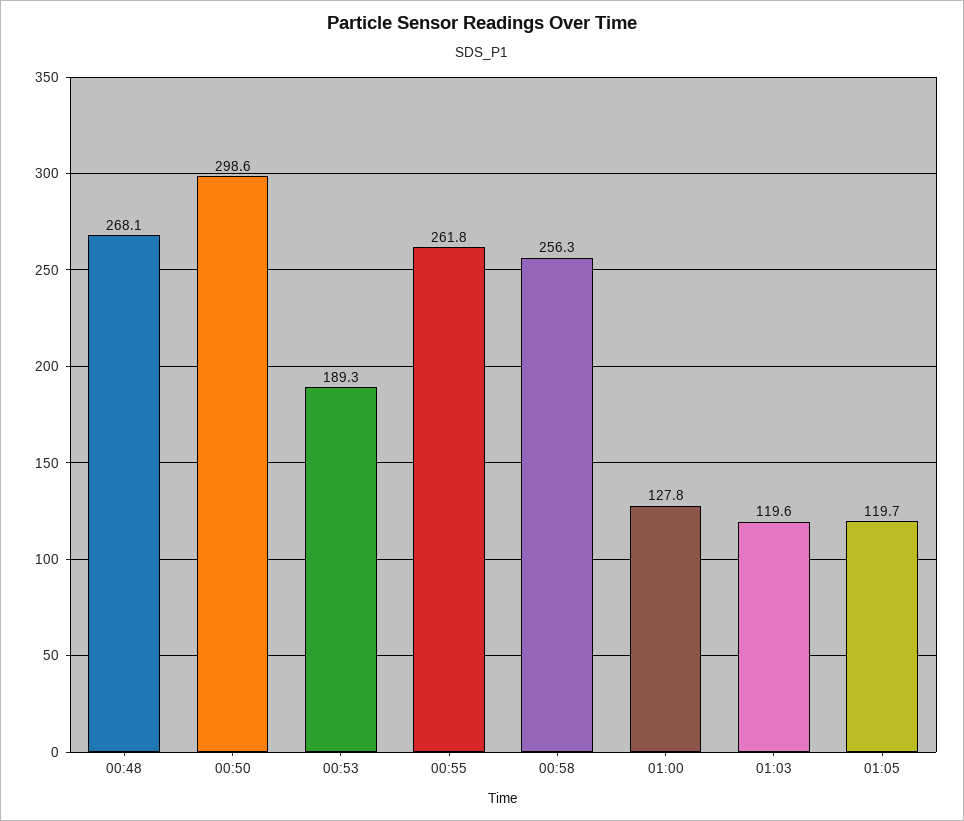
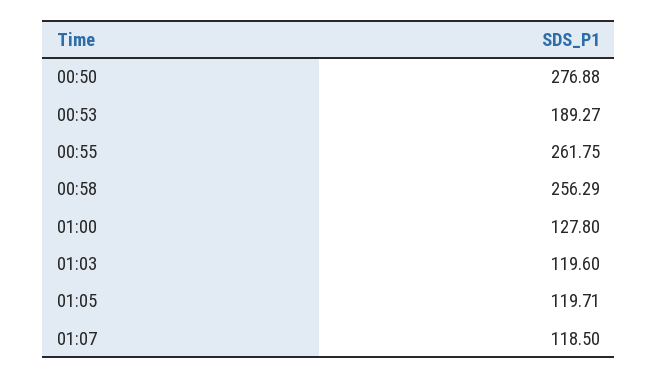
00:48: 268.1 -> none
00:50: 298.6 -> 276.88
01:07: none -> 118.5

